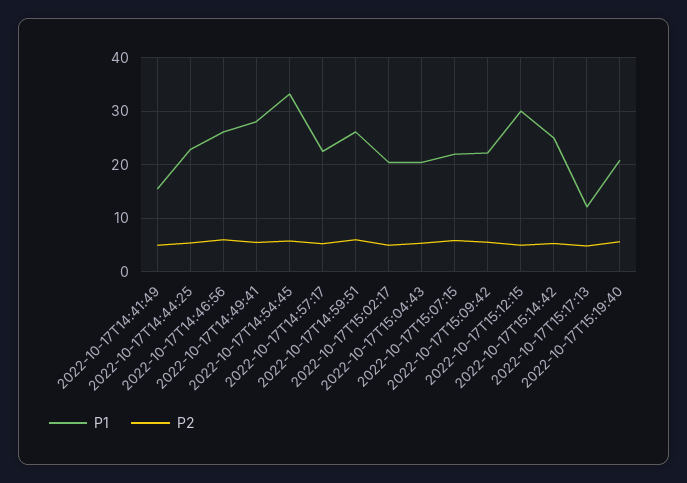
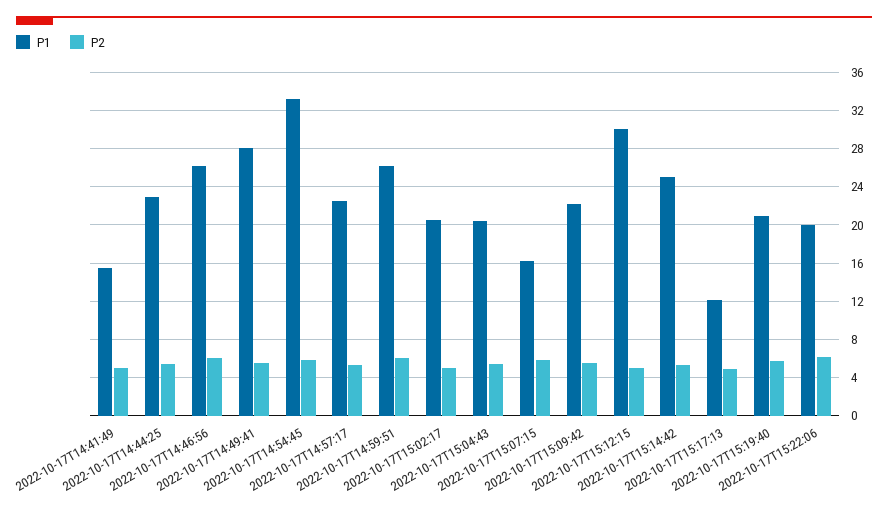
P1, 2022-10-17T15:07:15: 22 -> 16
P1, 2022-10-17T15:22:06: none -> 20
P2, 2022-10-17T15:22:06: none -> 6

